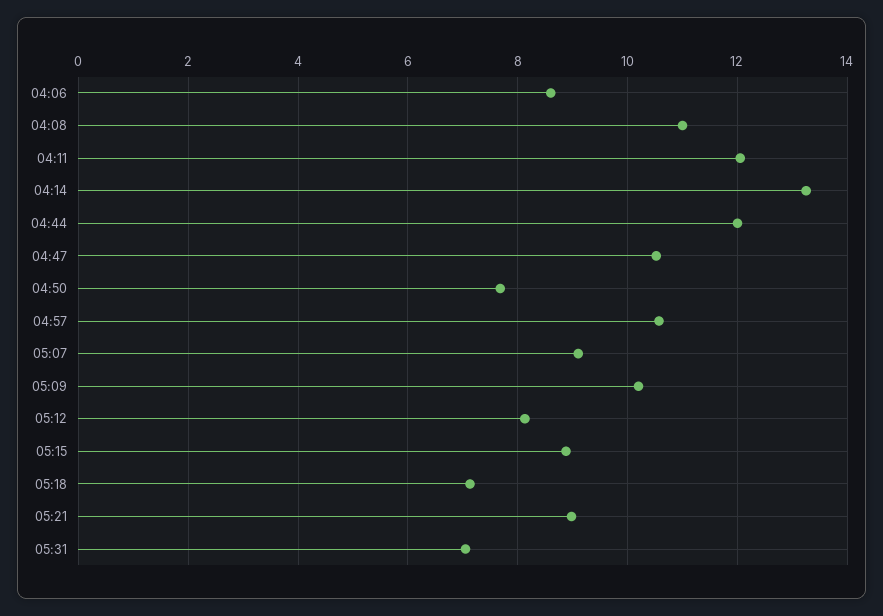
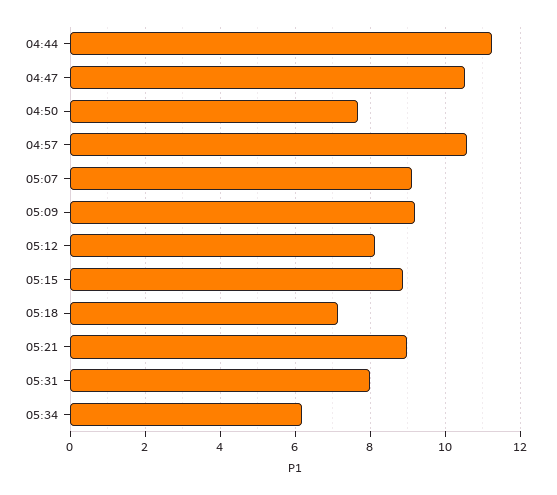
04:06: 8.6 -> none
04:08: 11 -> none
04:11: 12 -> none
04:14: 13.2 -> none
04:44: 12 -> 11.2
05:09: 10.2 -> 9.2
05:31: 7 -> 8
05:34: none -> 6.2

